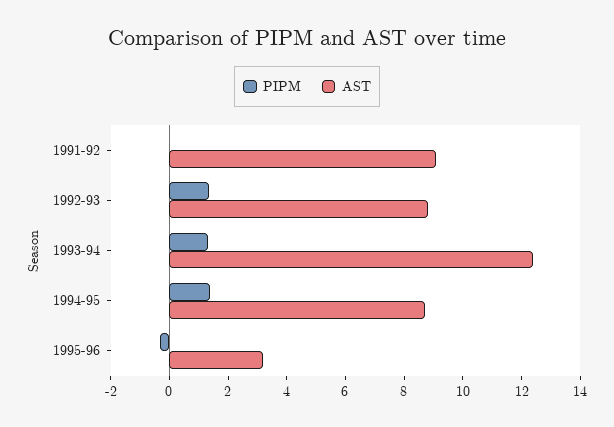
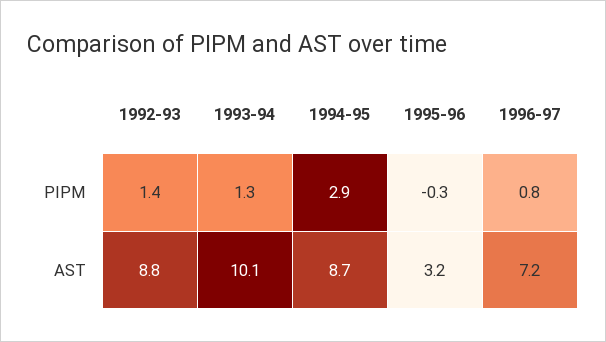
PIPM, 1991-92: 0 -> none
AST, 1991-92: 9 -> none
AST, 1993-94: 12.5 -> 10.1
PIPM, 1994-95: 1.5 -> 2.9
PIPM, 1996-97: none -> 0.8
AST, 1996-97: none -> 7.2

